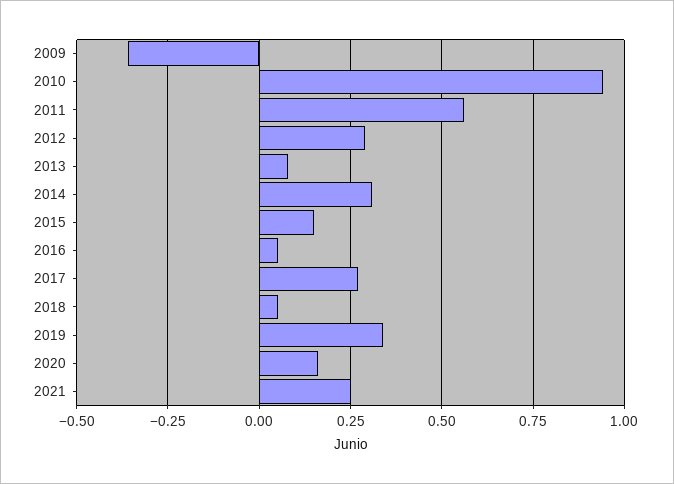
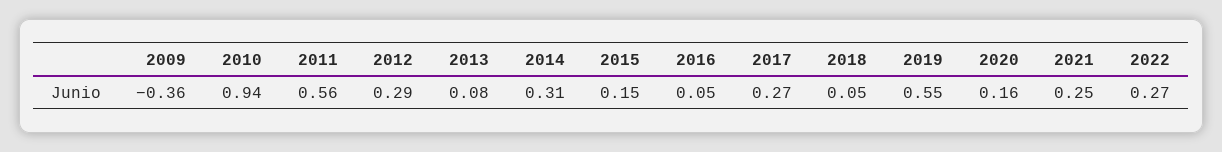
2019: 0.35 -> 0.55
2022: none -> 0.27

